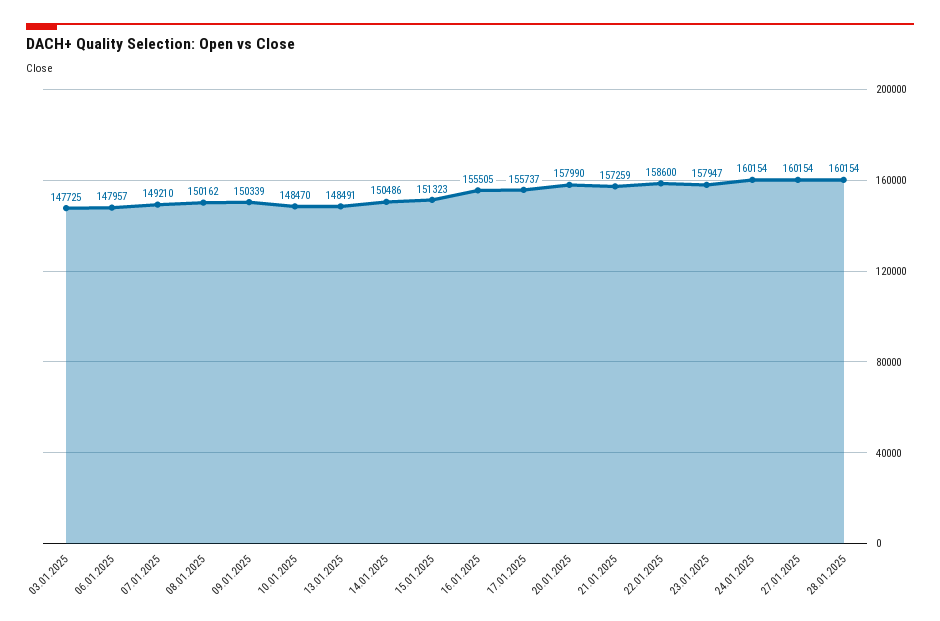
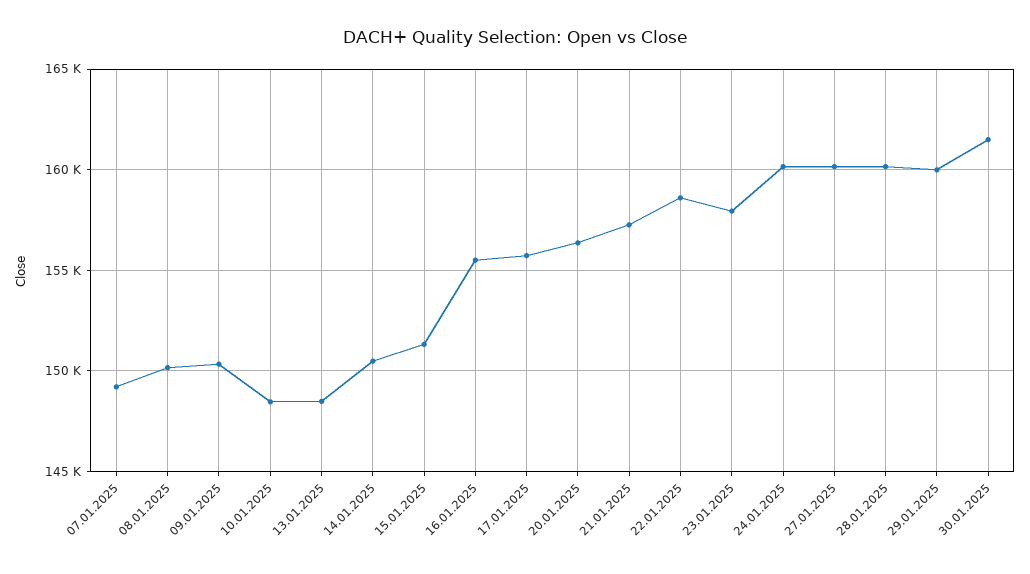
03.01.2025: 147725 -> none
06.01.2025: 147957 -> none
20.01.2025: 157990 -> 156500
29.01.2025: none -> 160000
30.01.2025: none -> 161500

